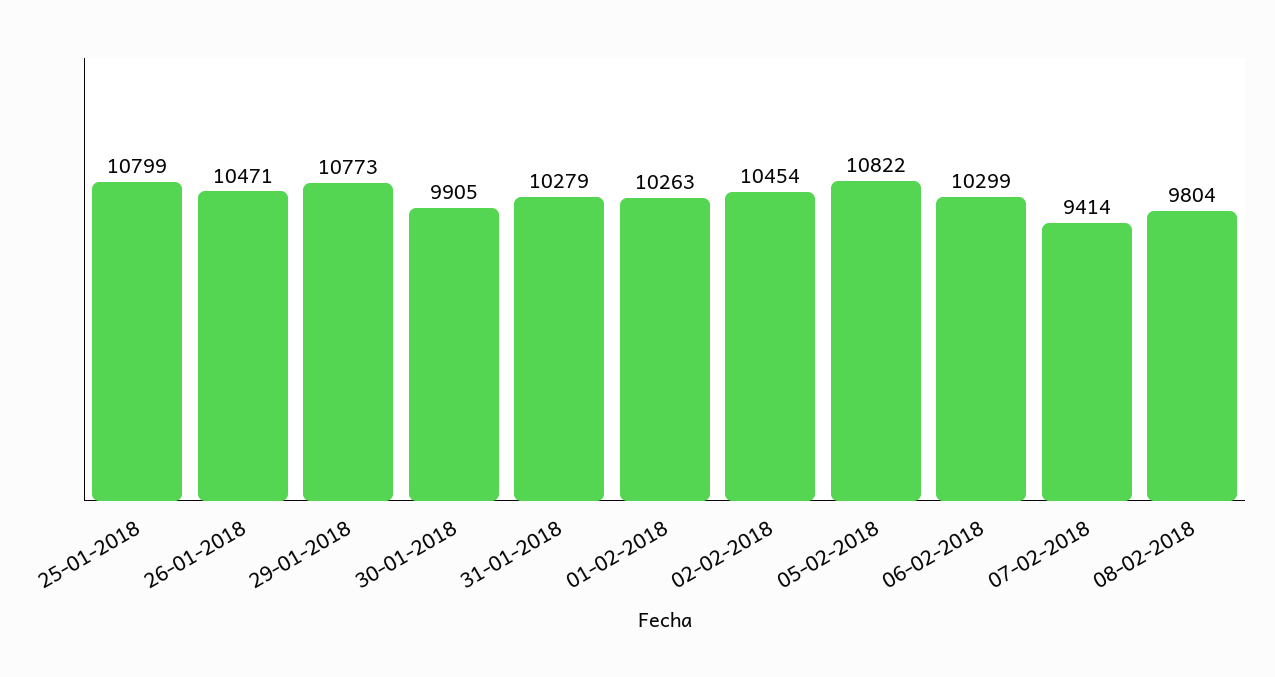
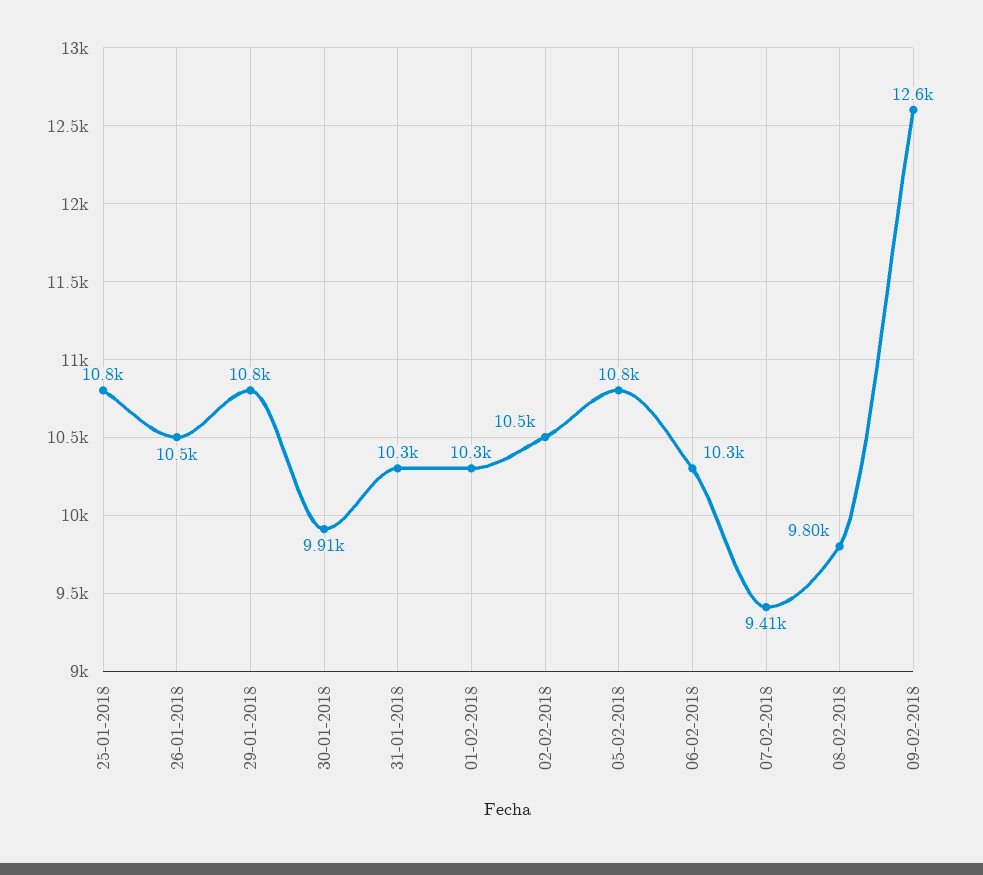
09-02-2018: none -> 12600

